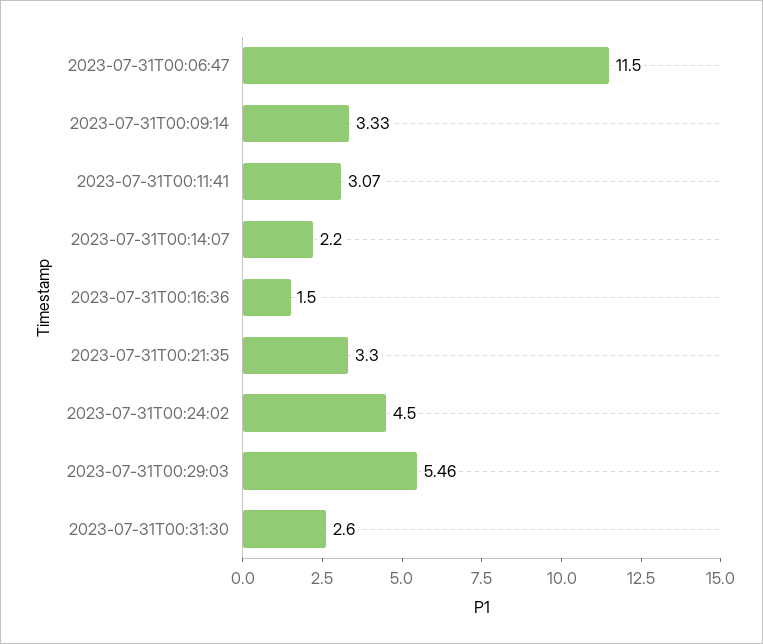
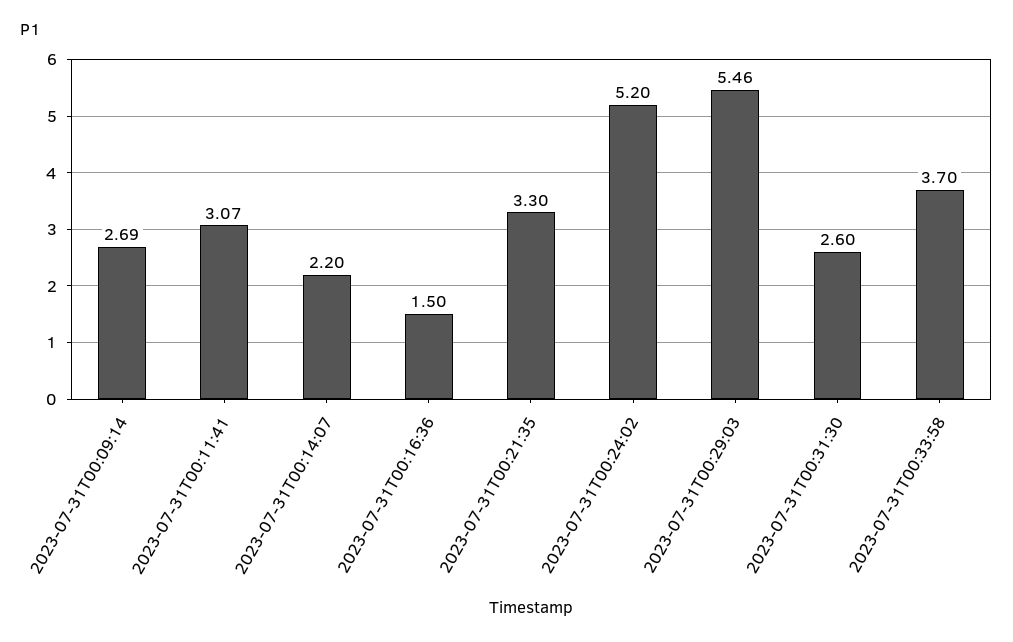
2023-07-31T00:06:47: 11.5 -> none
2023-07-31T00:09:14: 3.33 -> 2.69
2023-07-31T00:24:02: 4.5 -> 5.2
2023-07-31T00:33:58: none -> 3.7

